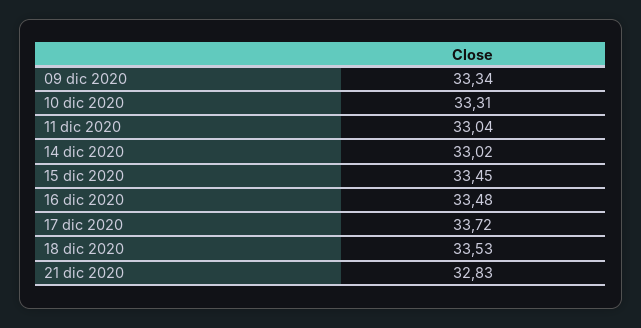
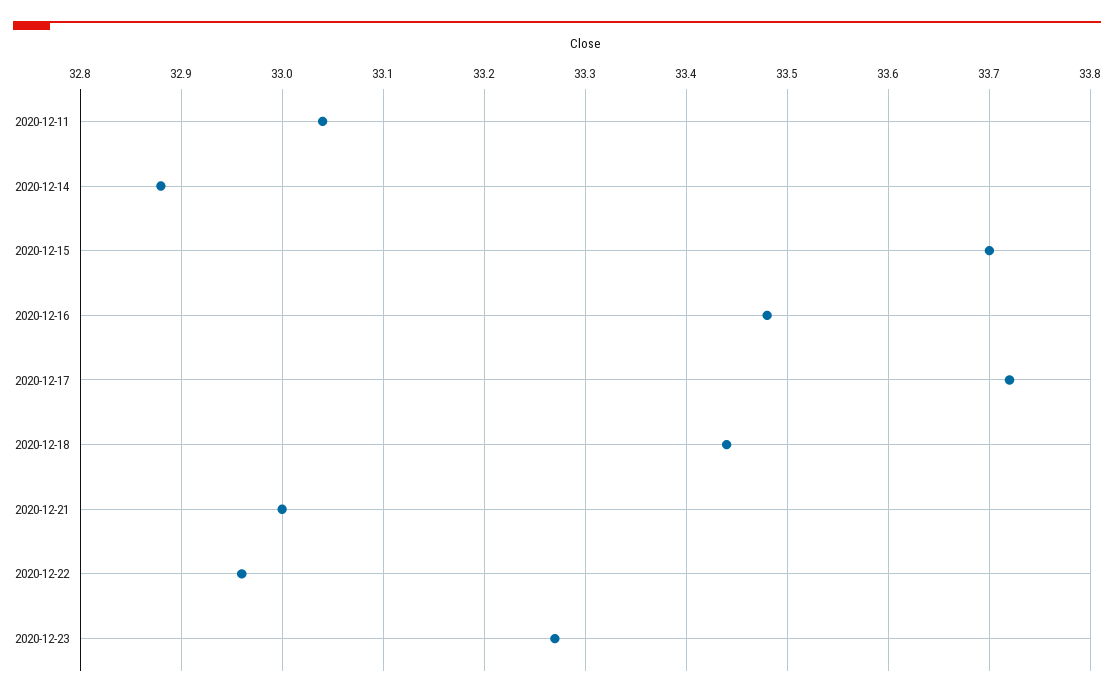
09 dic 2020: 33.34 -> none
10 dic 2020: 33.31 -> none
14 dic 2020: 33.02 -> 32.88
15 dic 2020: 33.45 -> 33.7
18 dic 2020: 33.53 -> 33.44
21 dic 2020: 32.83 -> 33
2020-12-22: none -> 32.96
2020-12-23: none -> 33.27

